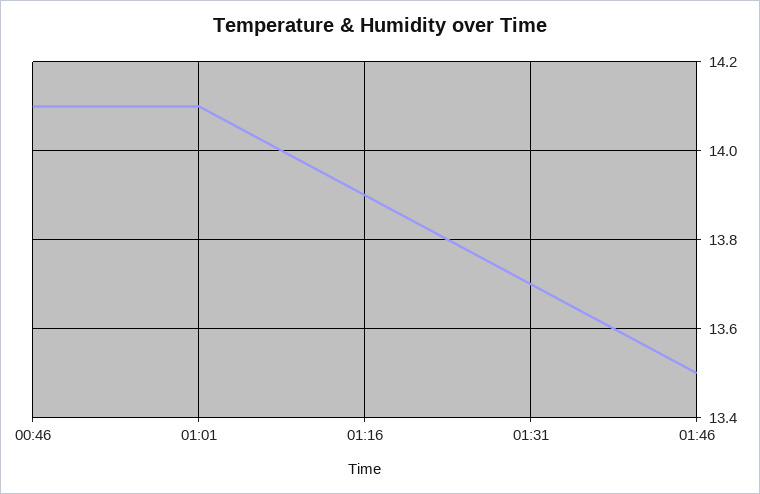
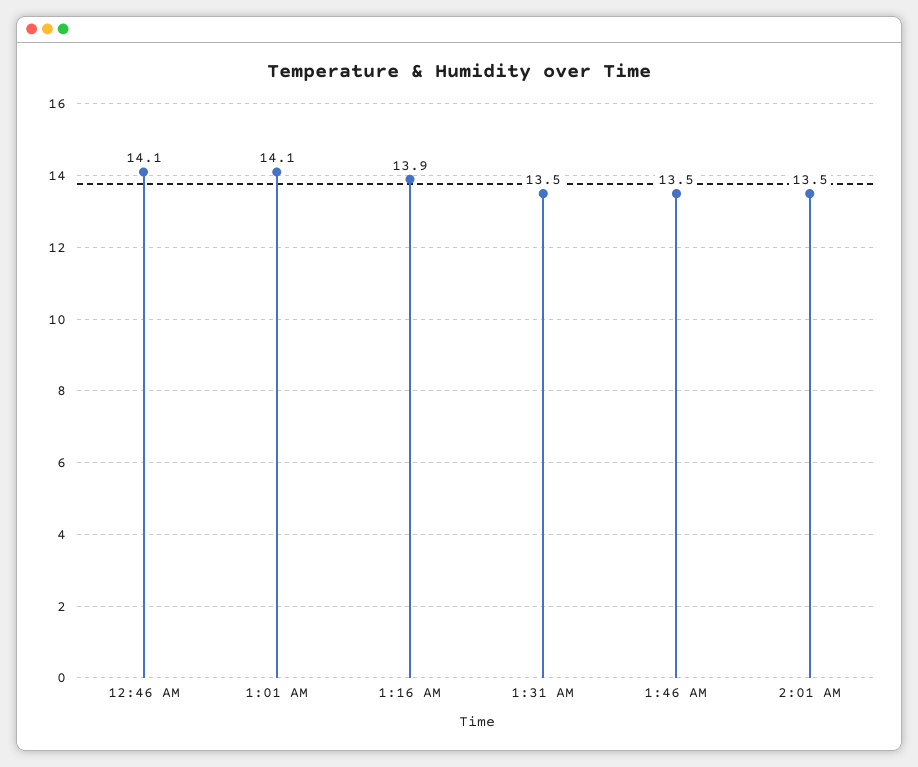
01:31: 13.7 -> 13.5
2:01 AM: none -> 13.5

